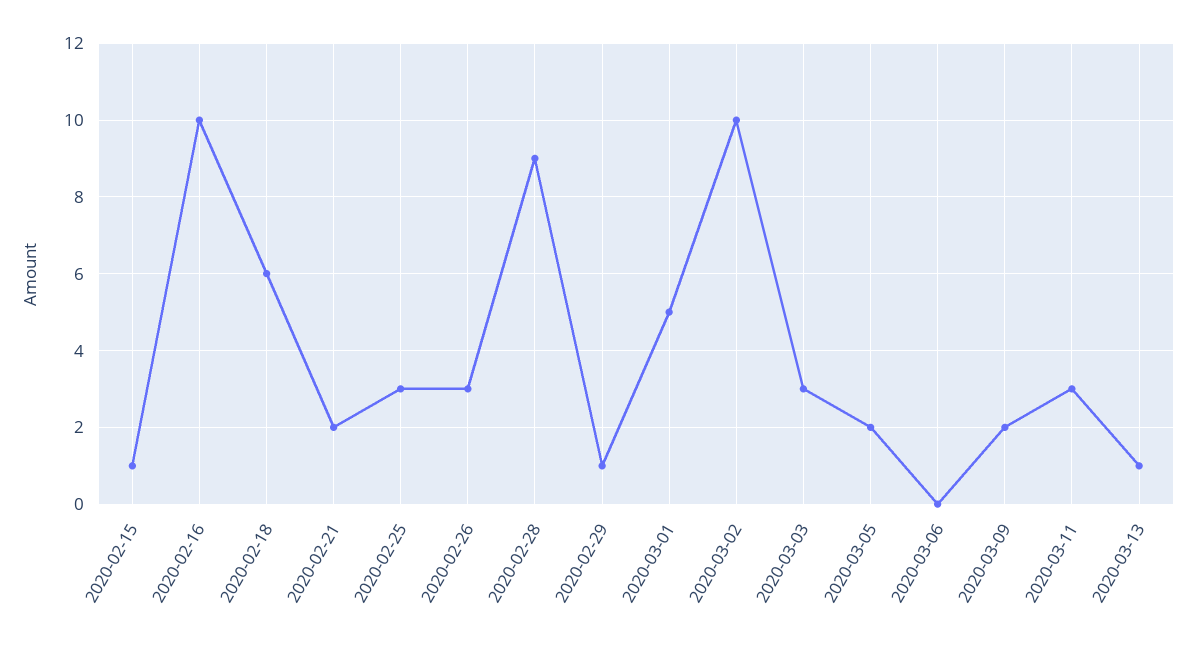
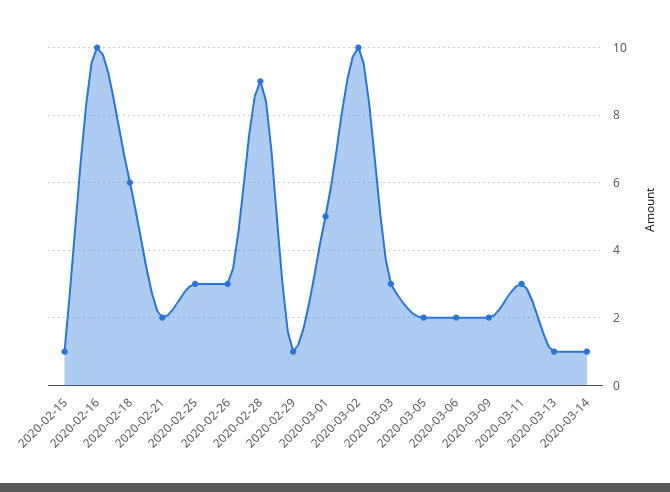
2020-03-06: 0 -> 2
2020-03-14: none -> 1

